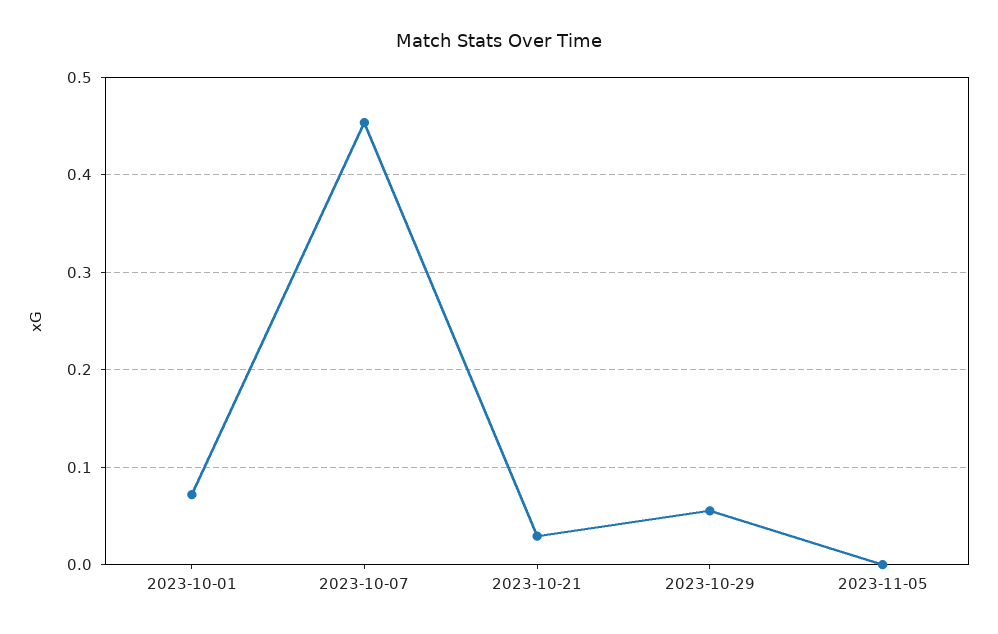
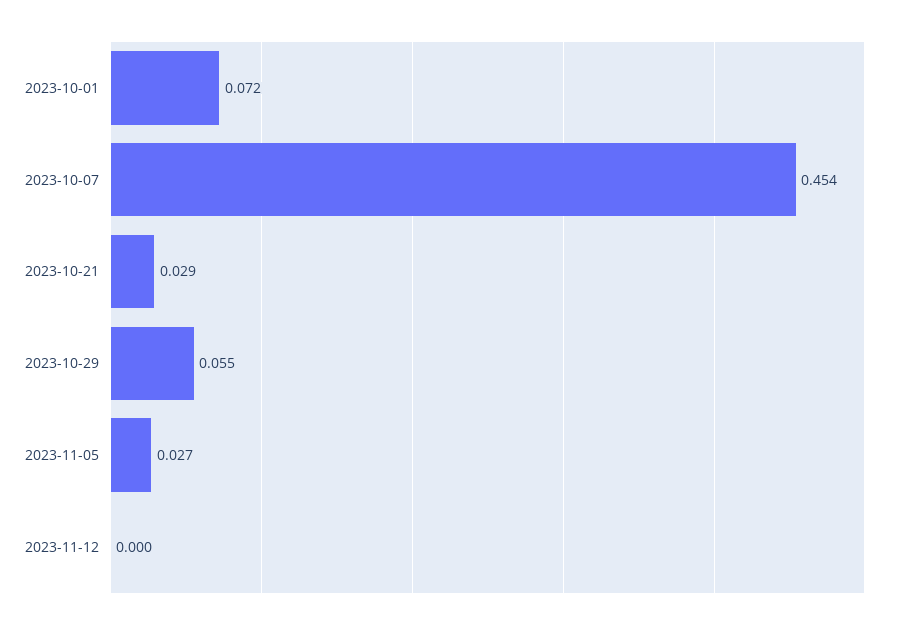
2023-11-05: 0 -> 0.027
2023-11-12: none -> 0

